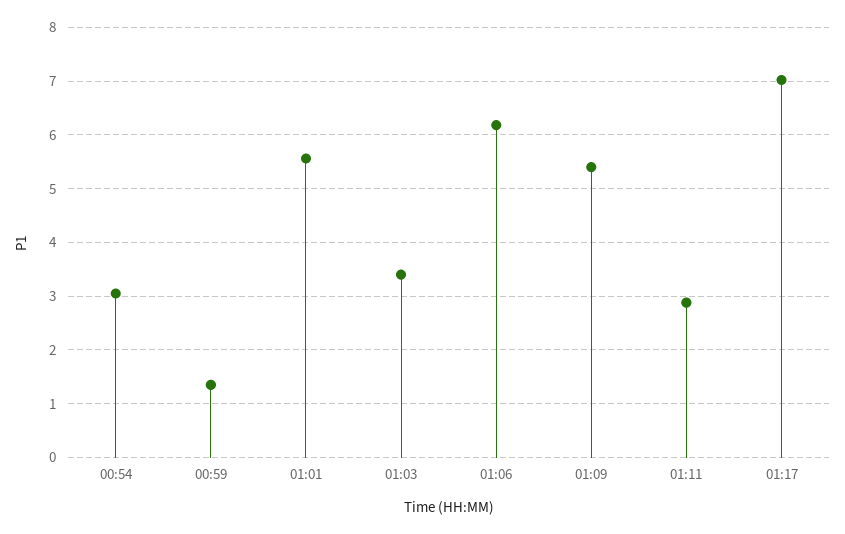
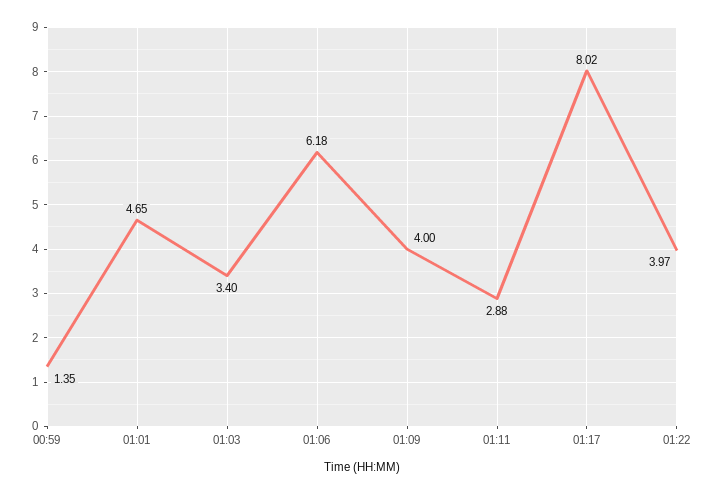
00:54: 3 -> none
01:01: 5.6 -> 4.65
01:09: 5.4 -> 4
01:17: 7 -> 8.02
01:22: none -> 3.97

